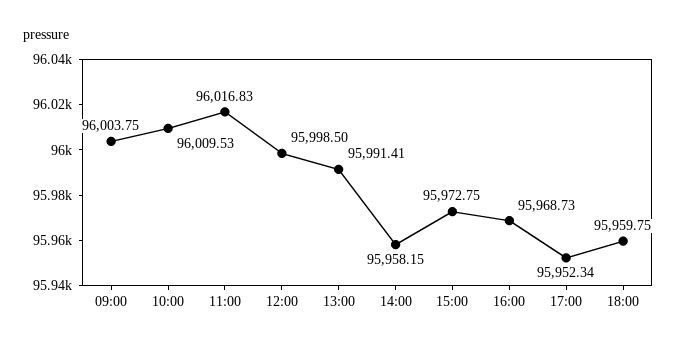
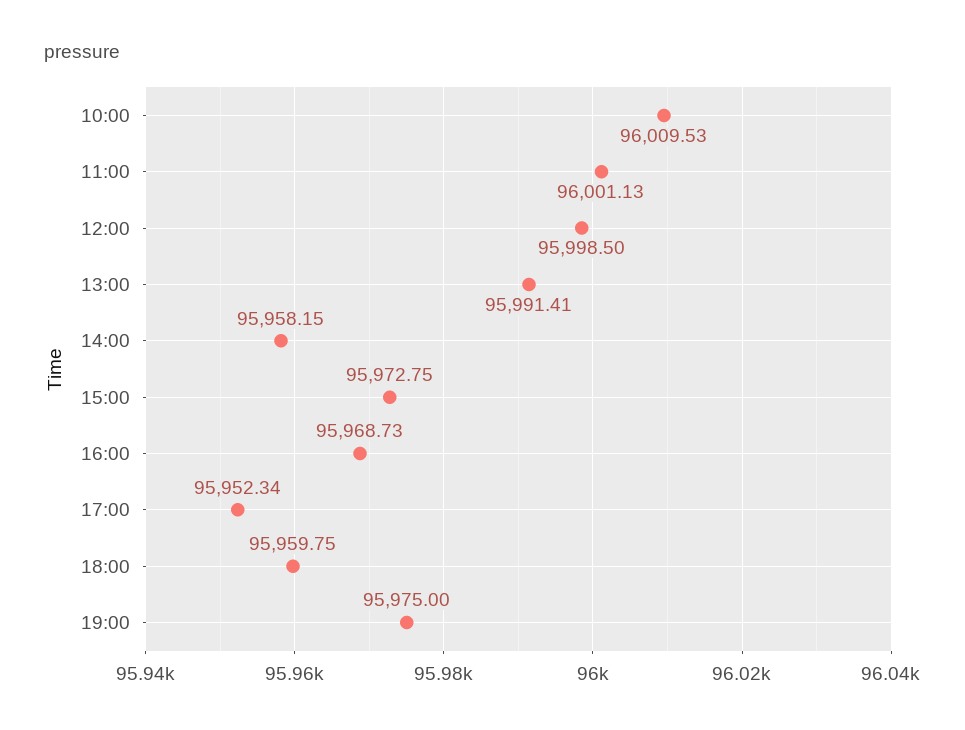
09:00: 96003.75 -> none
11:00: 96016.83 -> 96001.13
19:00: none -> 95975

